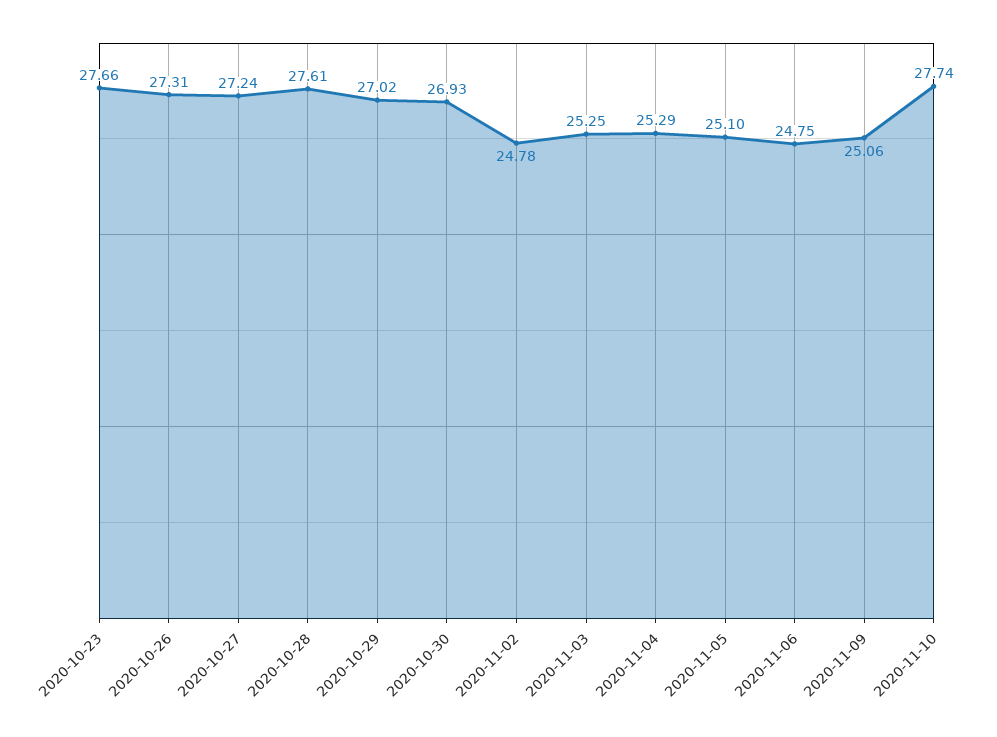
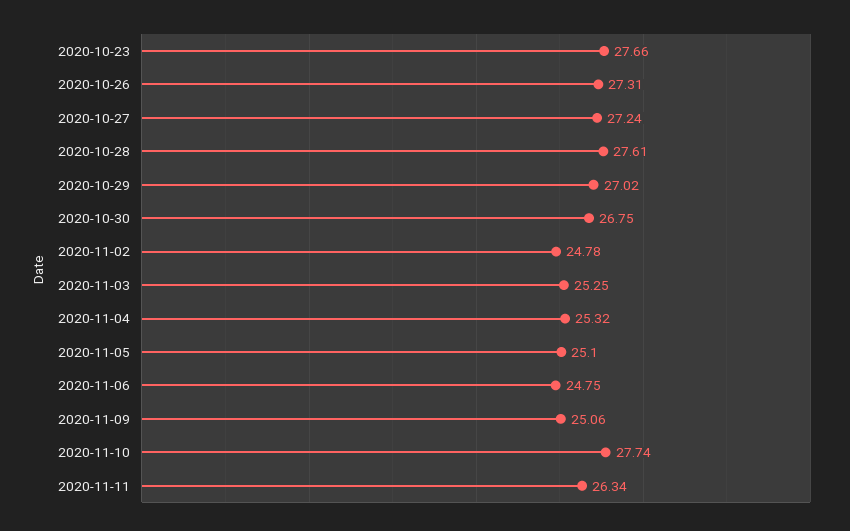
2020-10-30: 26.93 -> 26.75
2020-11-04: 25.29 -> 25.32
2020-11-11: none -> 26.34

